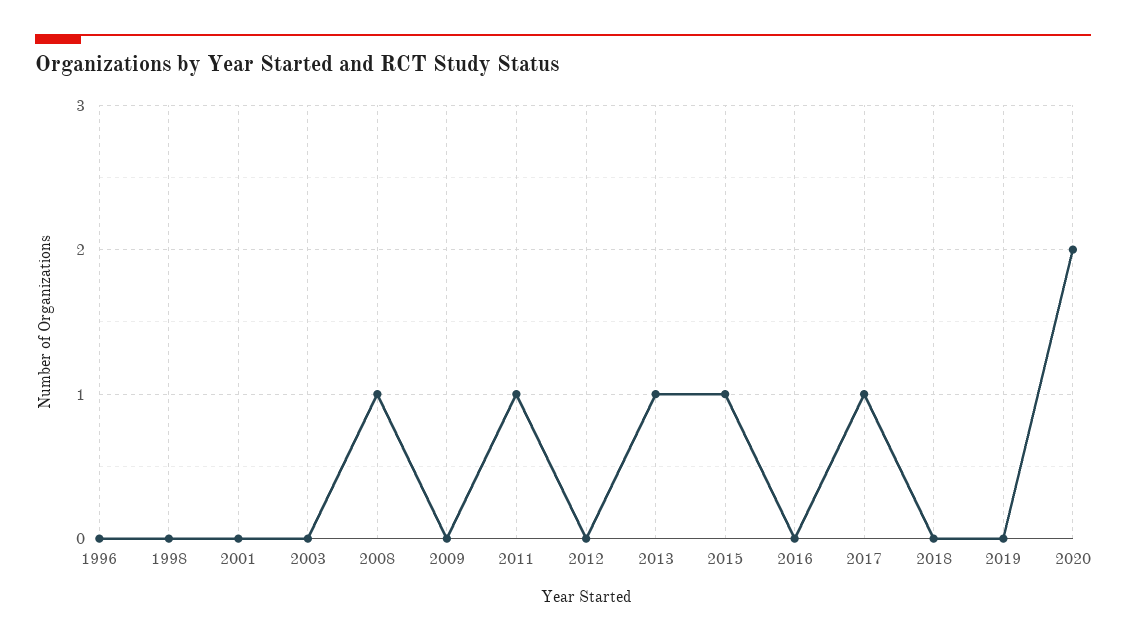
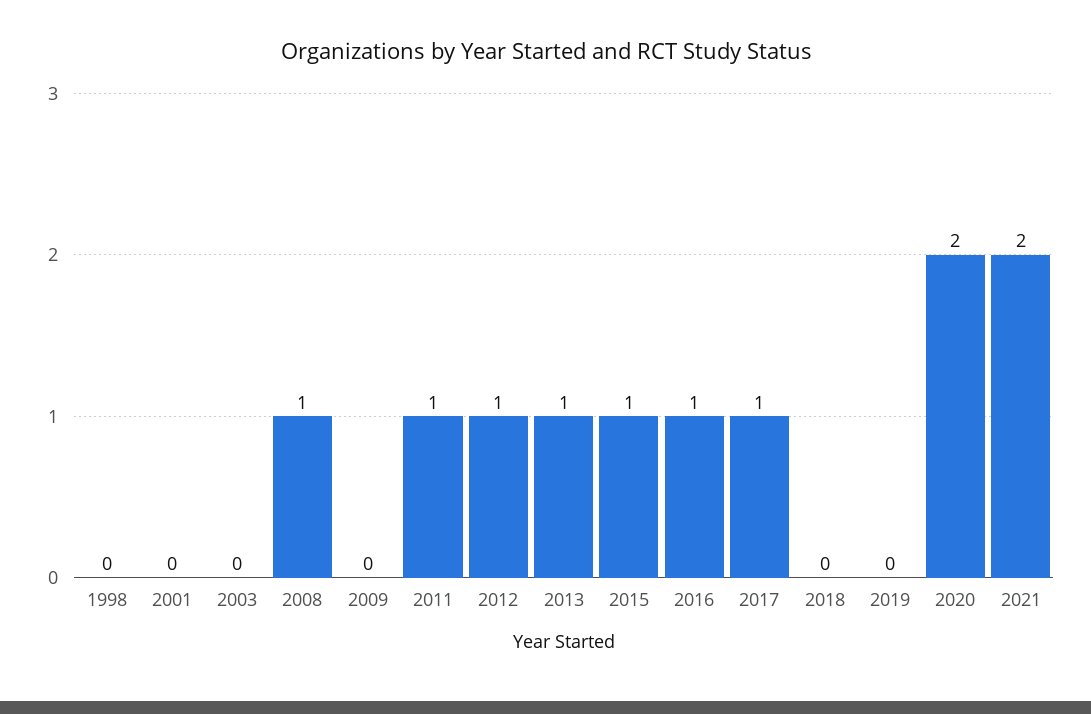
1996: 0 -> none
2012: 0 -> 1
2016: 0 -> 1
2021: none -> 2

